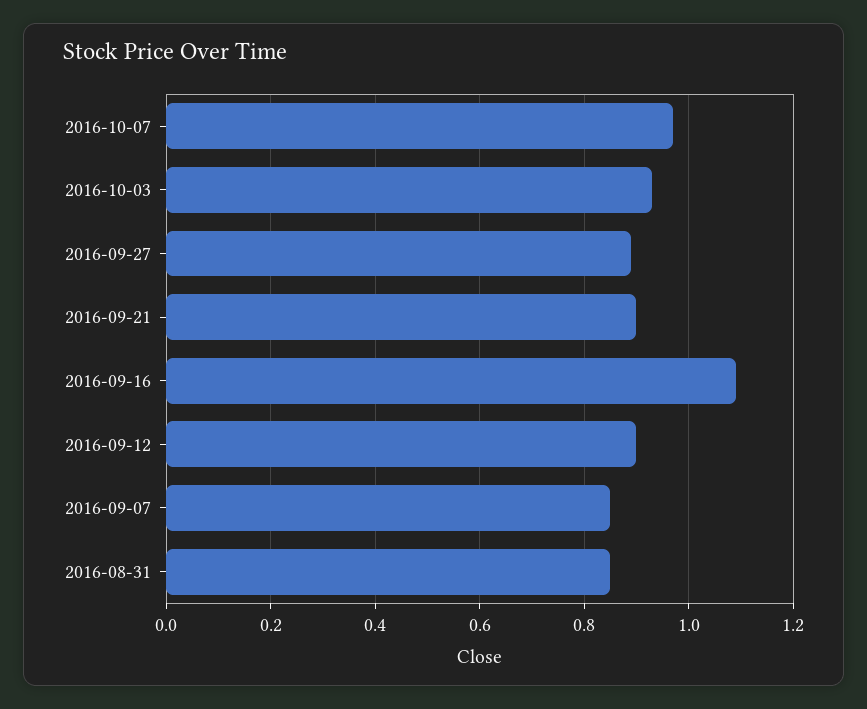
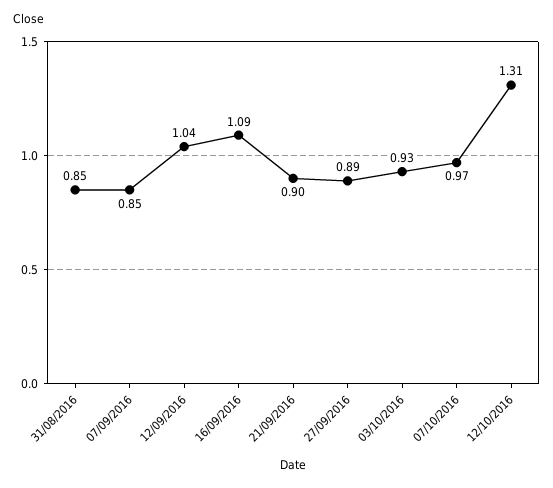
2016-09-12: 0.9 -> 1.04
12/10/2016: none -> 1.31

